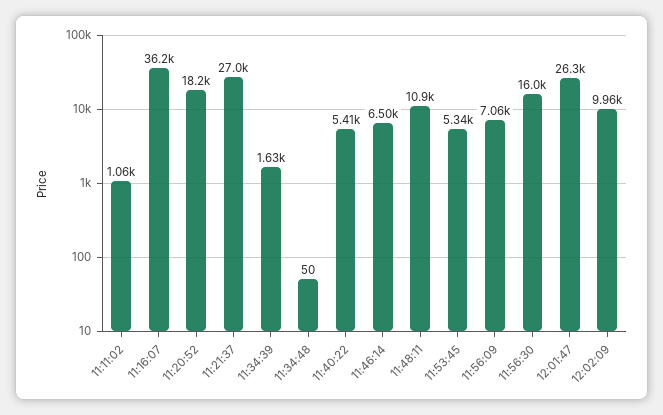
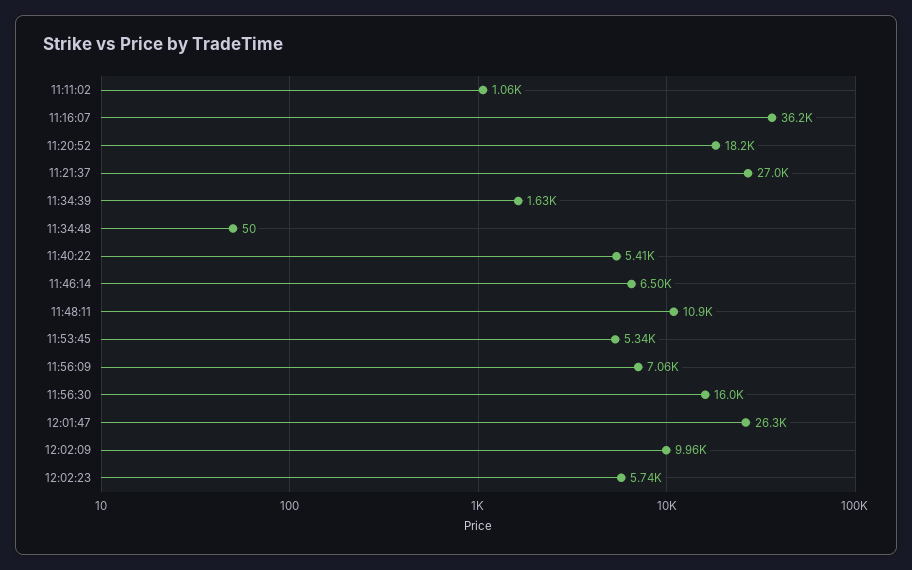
12:02:23: none -> 5740

